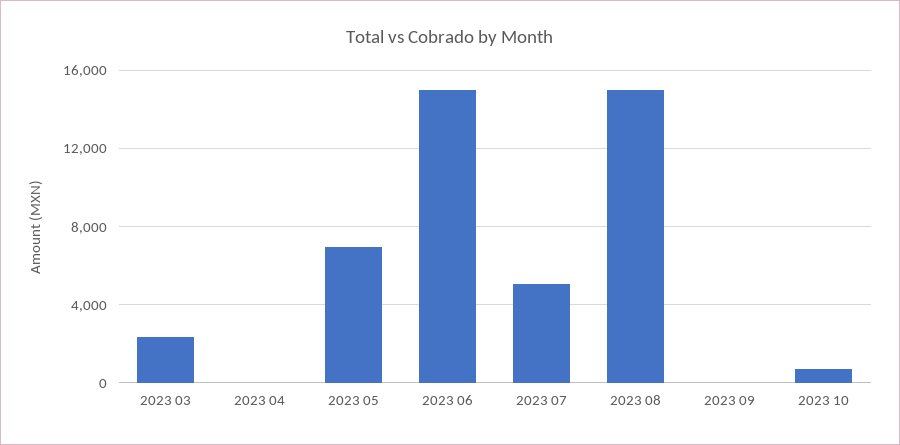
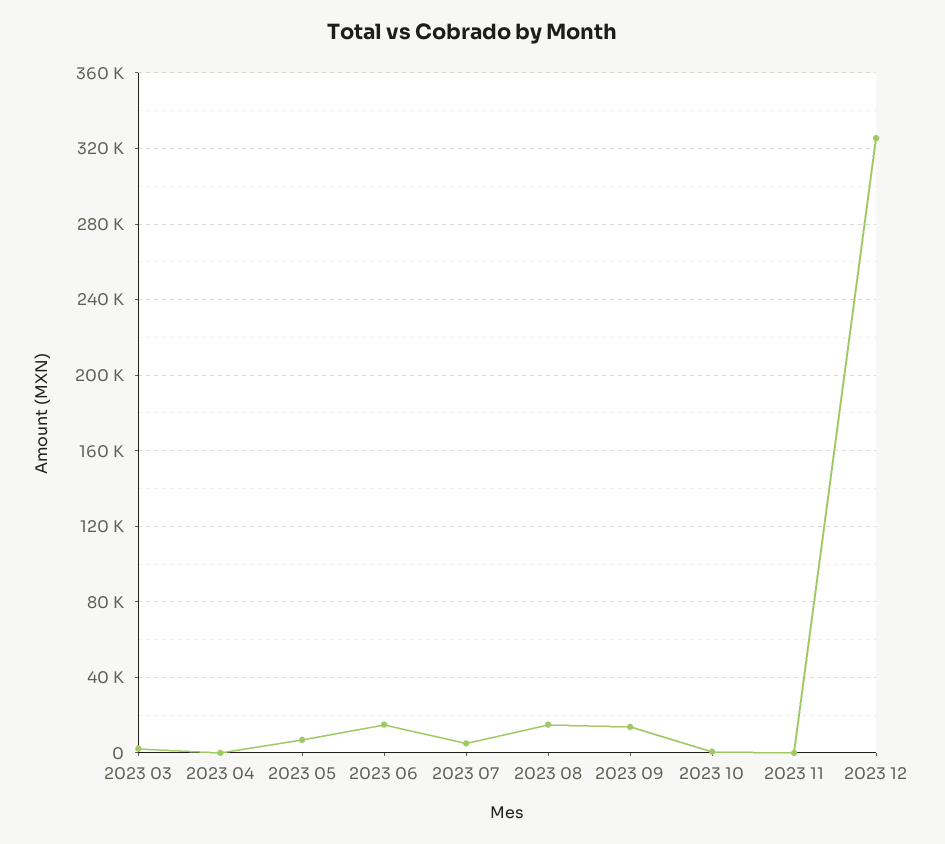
2023 09: 0 -> 15000
2023 11: none -> 0
2023 12: none -> 325000

